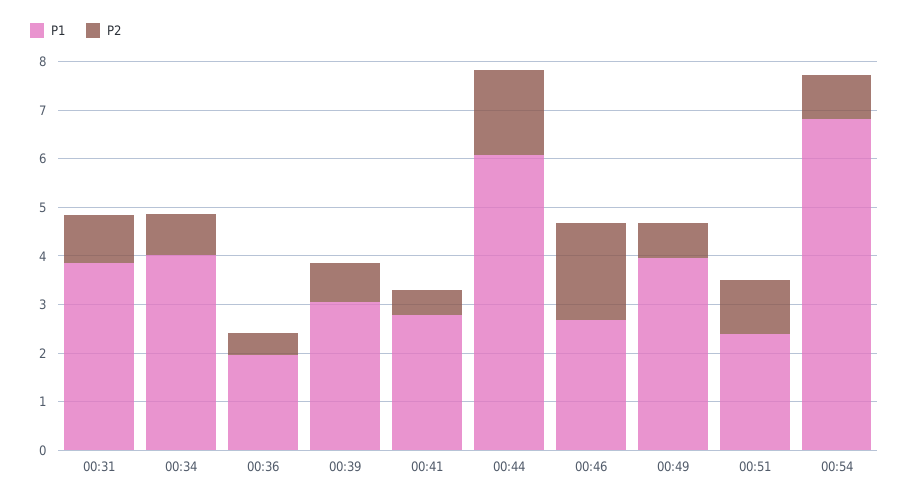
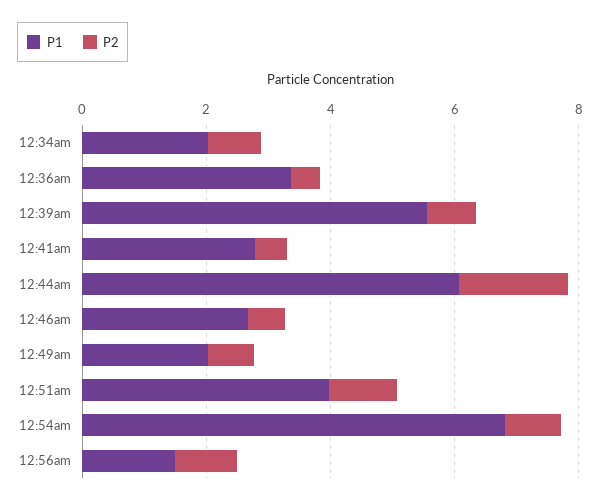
P1, 00:31: 3.8 -> none
P2, 00:31: 1 -> none
P1, 00:34: 4 -> 2
P1, 00:36: 2 -> 3.5
P1, 00:39: 3 -> 5.5
P2, 00:46: 2 -> 0.5
P1, 00:49: 4 -> 2
P1, 00:51: 2.4 -> 4
P1, 12:56am: none -> 1.5
P2, 12:56am: none -> 1

